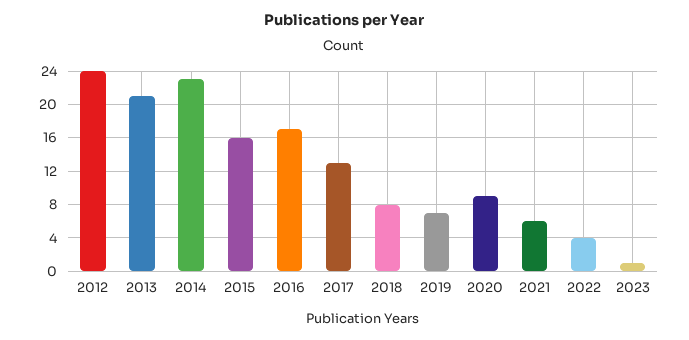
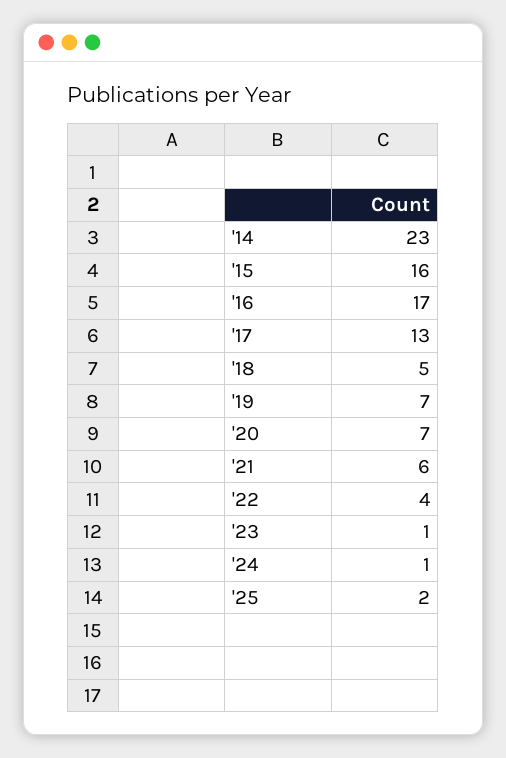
2012: 24 -> none
2013: 21 -> none
2018: 8 -> 5
2020: 9 -> 7
'24: none -> 1
'25: none -> 2

